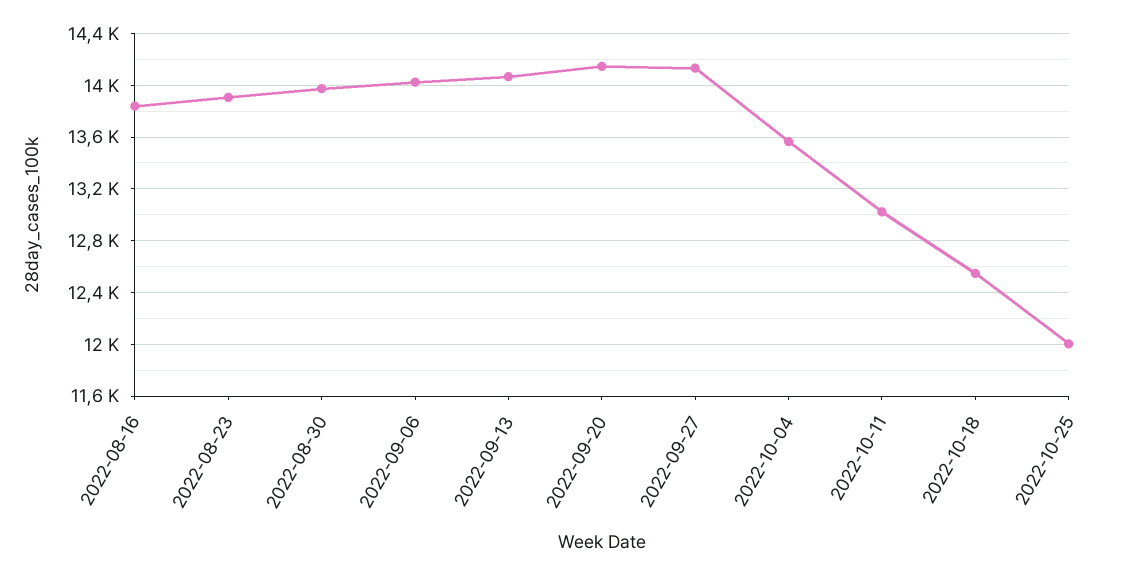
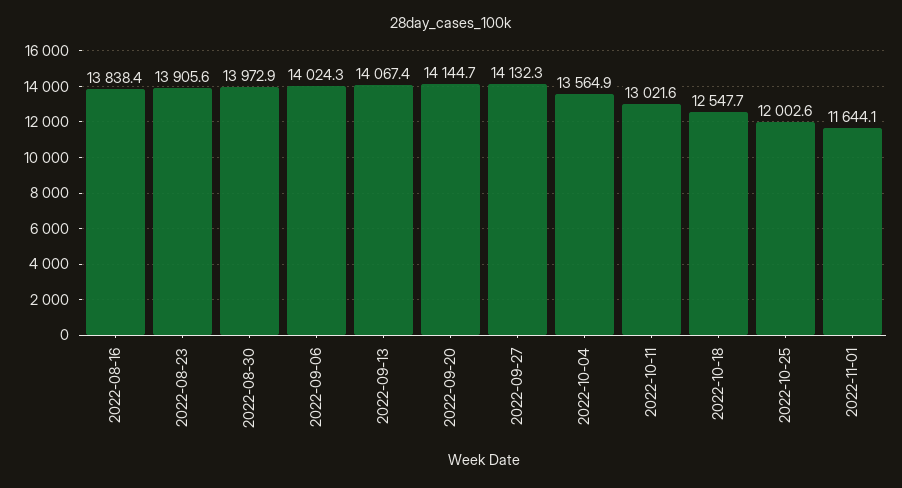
2022-11-01: none -> 11644.1

